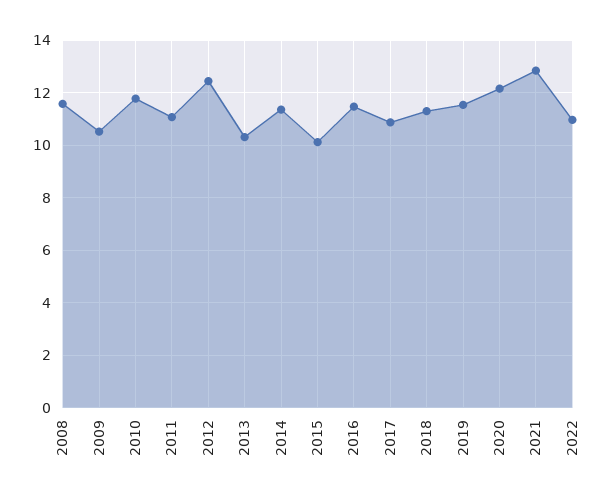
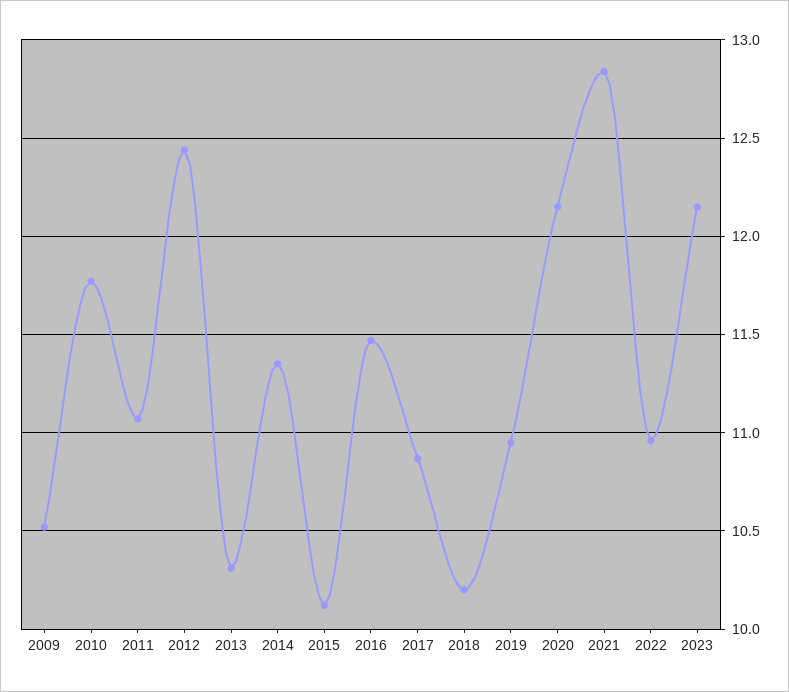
2008: 11.5 -> none
2018: 11.25 -> 10.2
2019: 11.5 -> 10.95
2023: none -> 12.15

